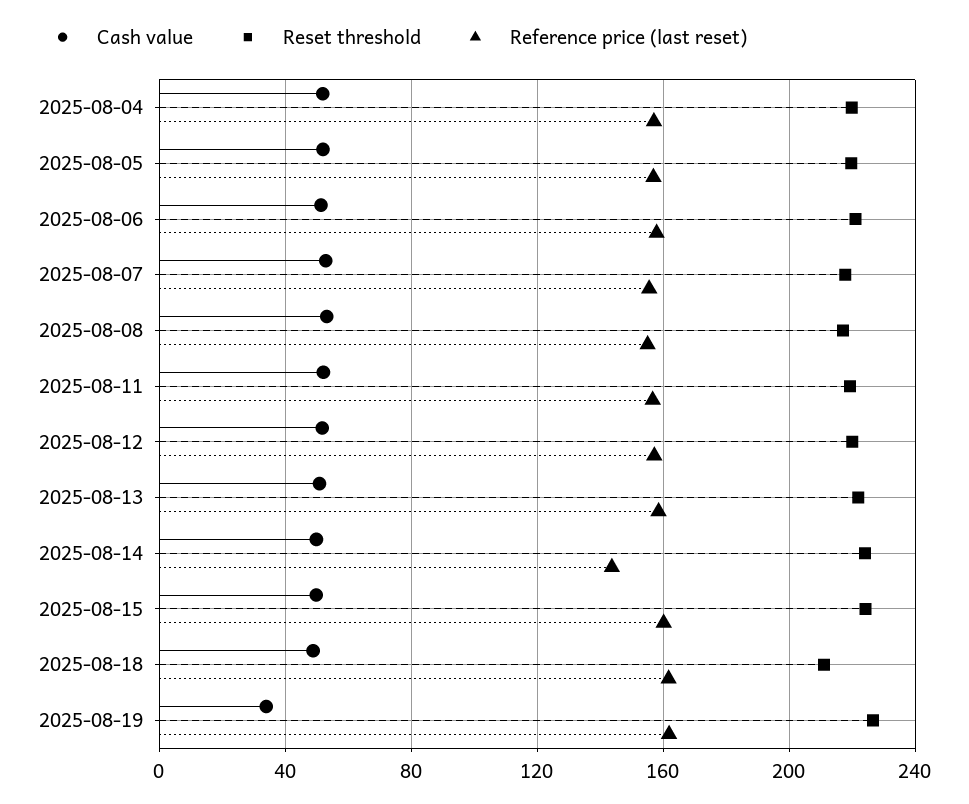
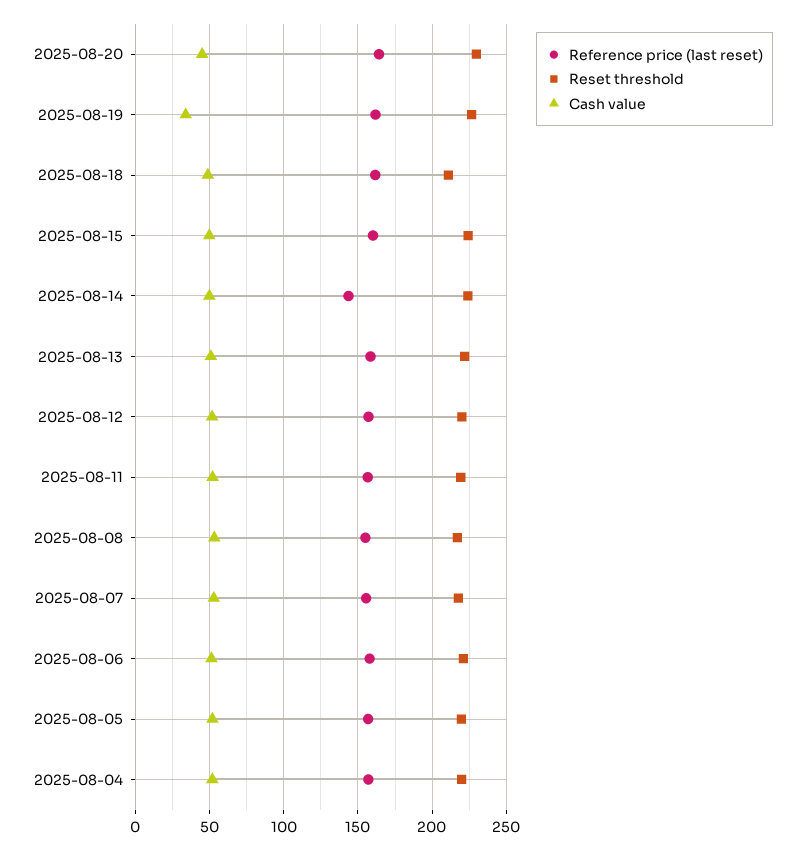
Reference price (last reset), 2025-08-20: none -> 165
Reset threshold, 2025-08-20: none -> 230
Cash value, 2025-08-20: none -> 45

